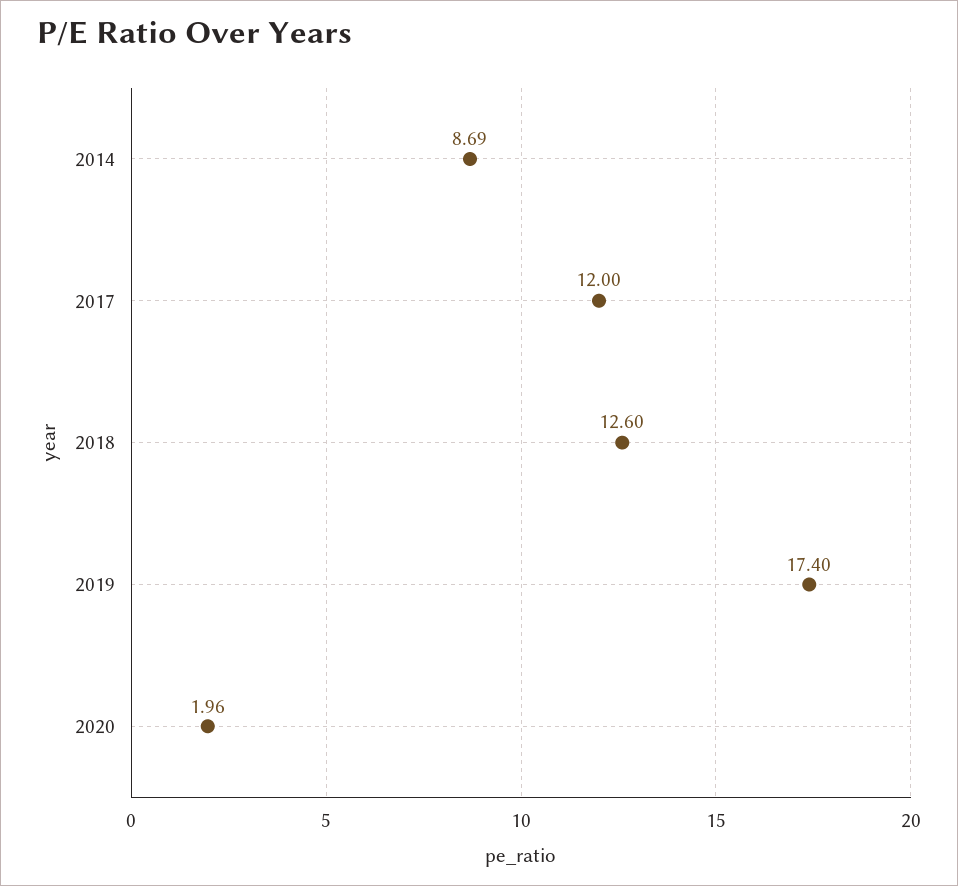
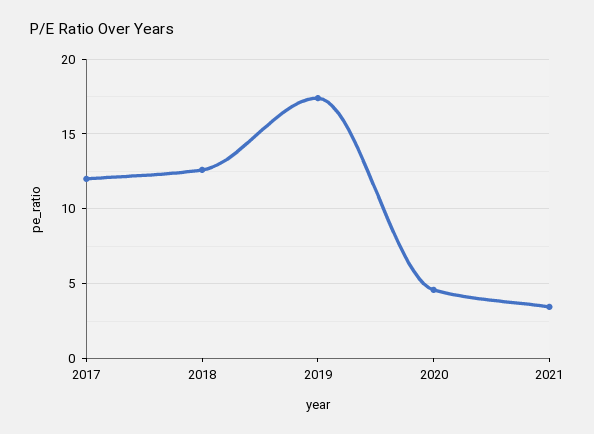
2014: 8.69 -> none
2020: 1.96 -> 4.5
2021: none -> 3.5

